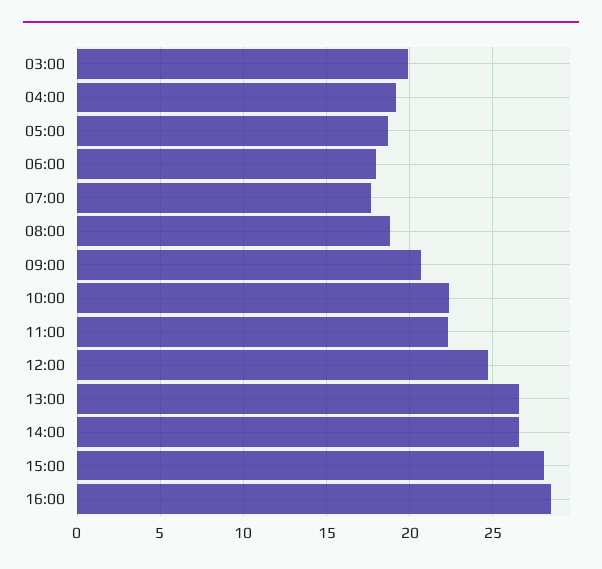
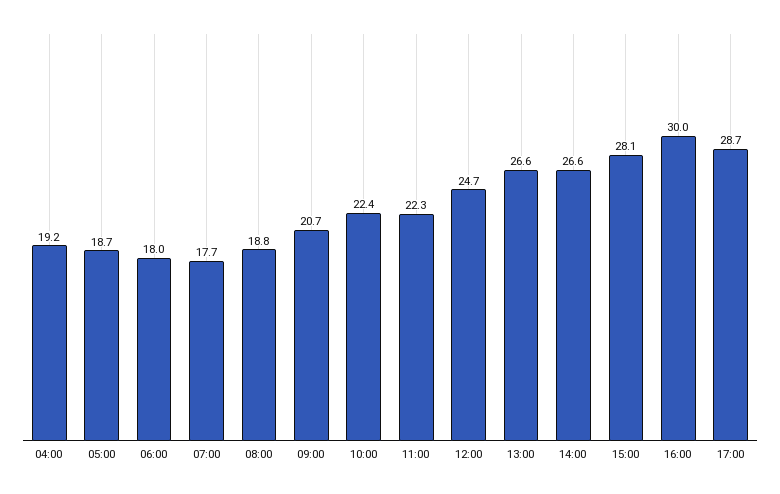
03:00: 20 -> none
16:00: 28.5 -> 30
17:00: none -> 28.7

